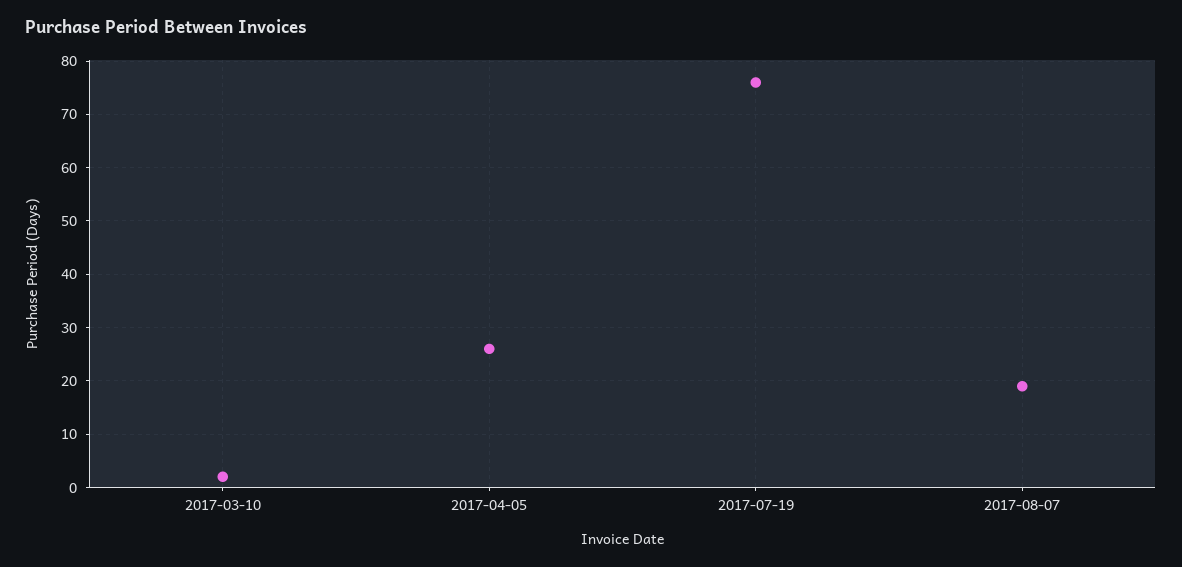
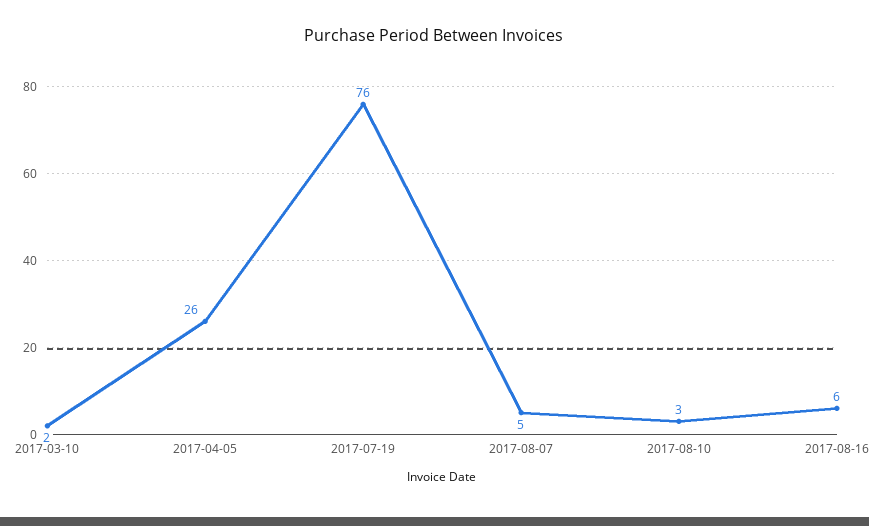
2017-08-07: 20 -> 5
2017-08-10: none -> 3
2017-08-16: none -> 6

